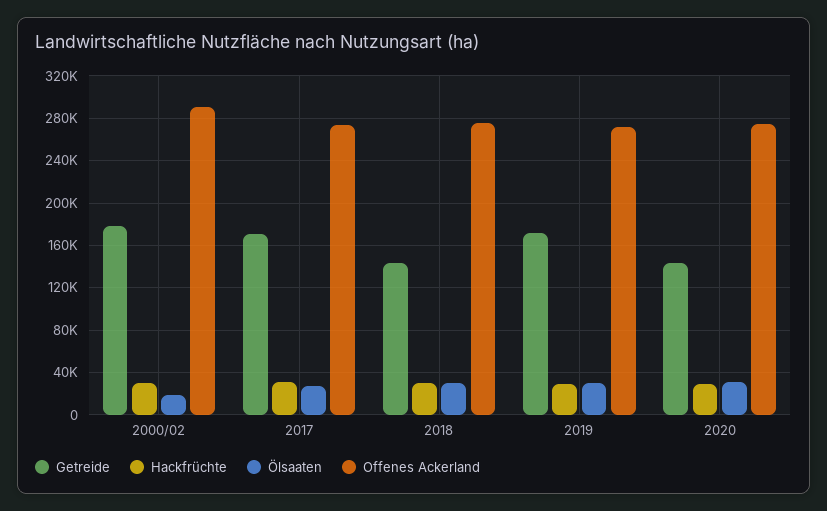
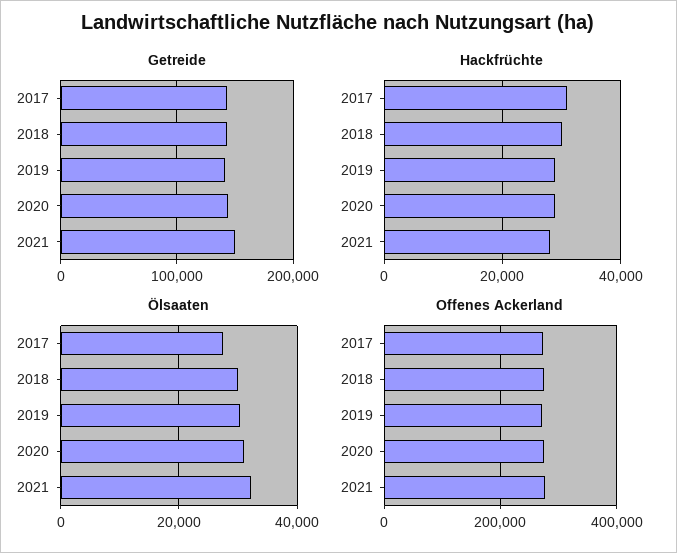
Getreide, 2000/02: 180000 -> none
Hackfrüchte, 2000/02: 30000 -> none
Ölsaaten, 2000/02: 20000 -> none
Offenes Ackerland, 2000/02: 290000 -> none
Getreide, 2017: 170000 -> 140000
Getreide, 2019: 170000 -> 140000
Getreide, 2021: none -> 150000
Hackfrüchte, 2021: none -> 28000
Ölsaaten, 2021: none -> 32000
Offenes Ackerland, 2021: none -> 280000

